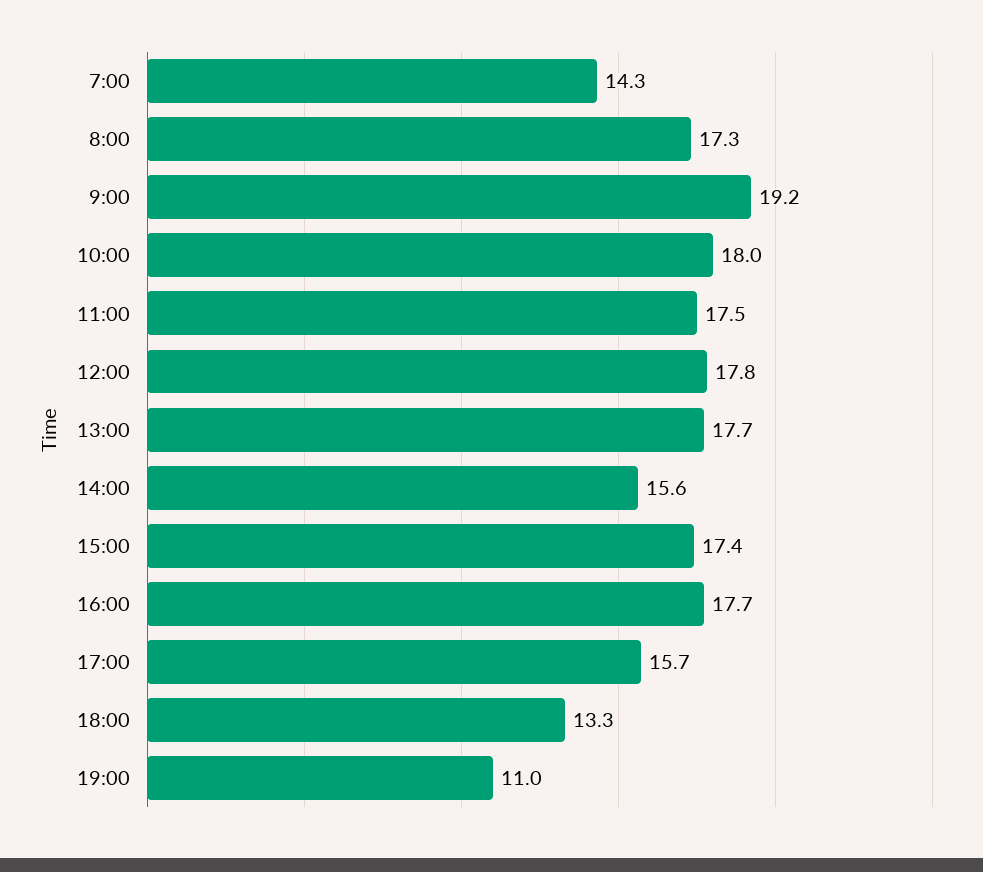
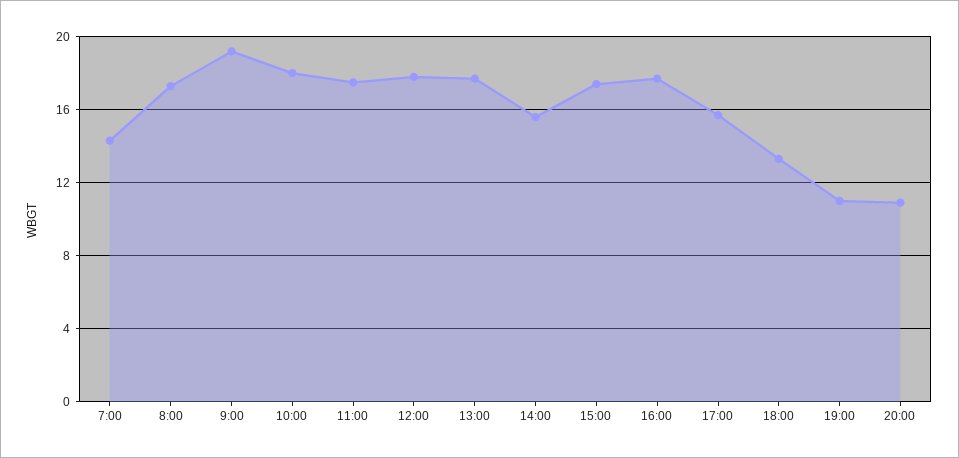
20:00: none -> 11

